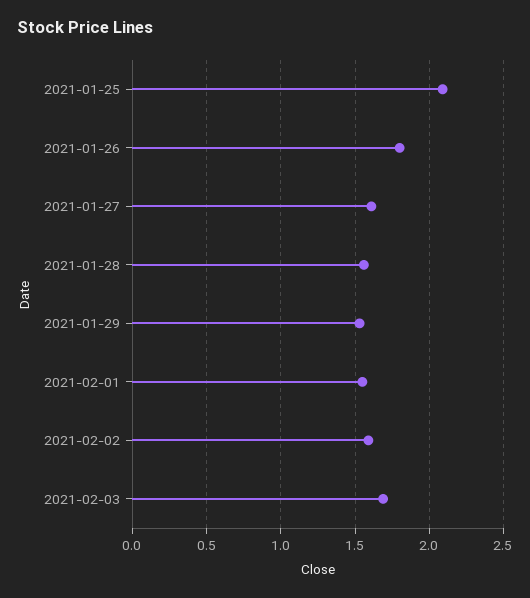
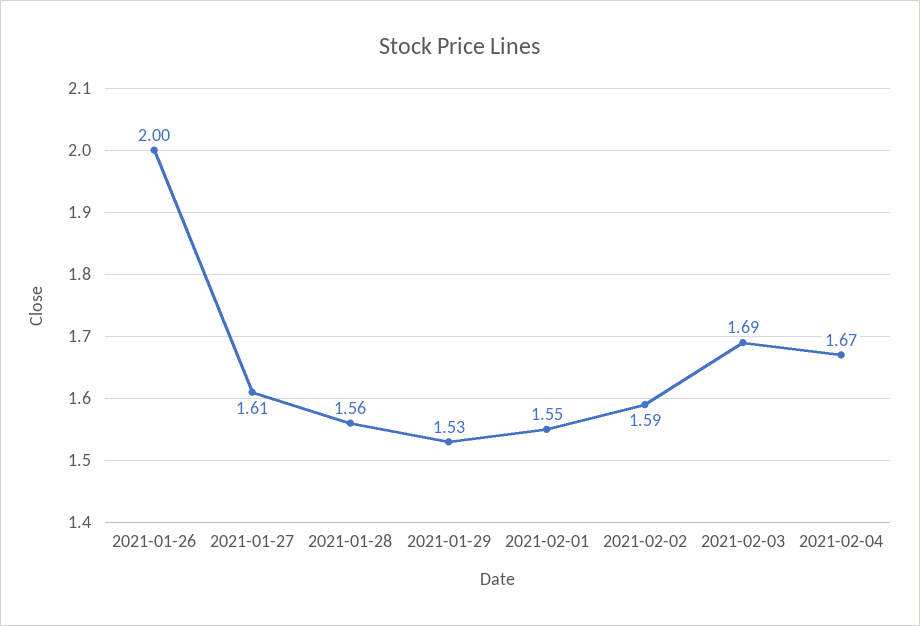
2021-01-25: 2.1 -> none
2021-01-26: 1.8 -> 2
2021-02-04: none -> 1.67

